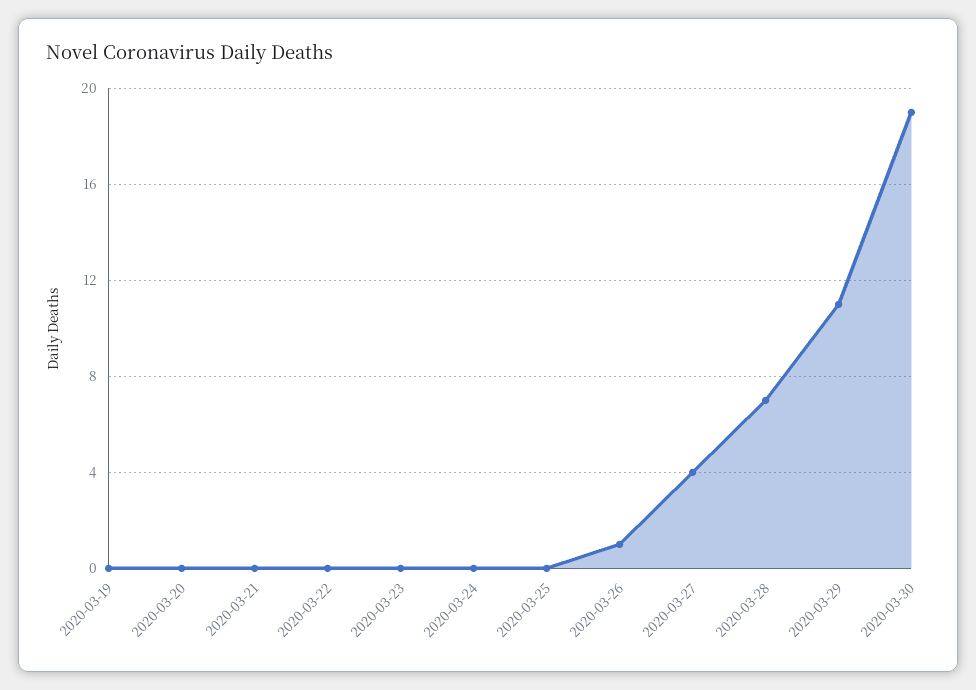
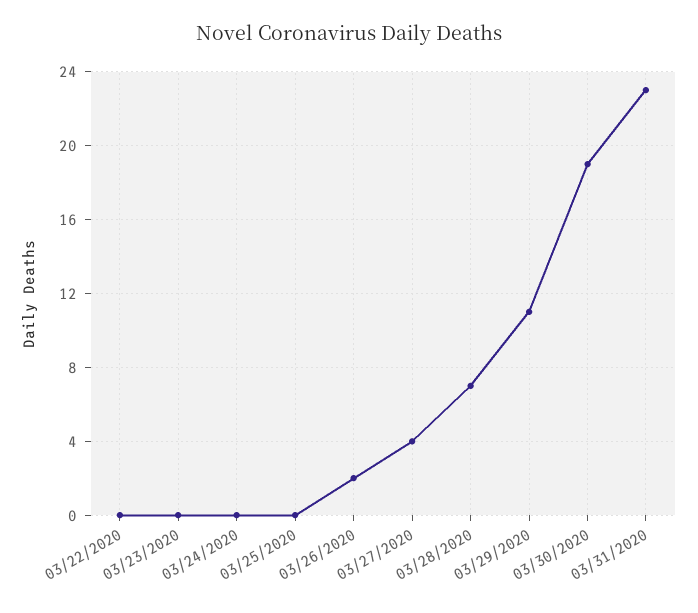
2020-03-19: 0 -> none
2020-03-20: 0 -> none
2020-03-21: 0 -> none
2020-03-26: 1 -> 2
03/31/2020: none -> 23

